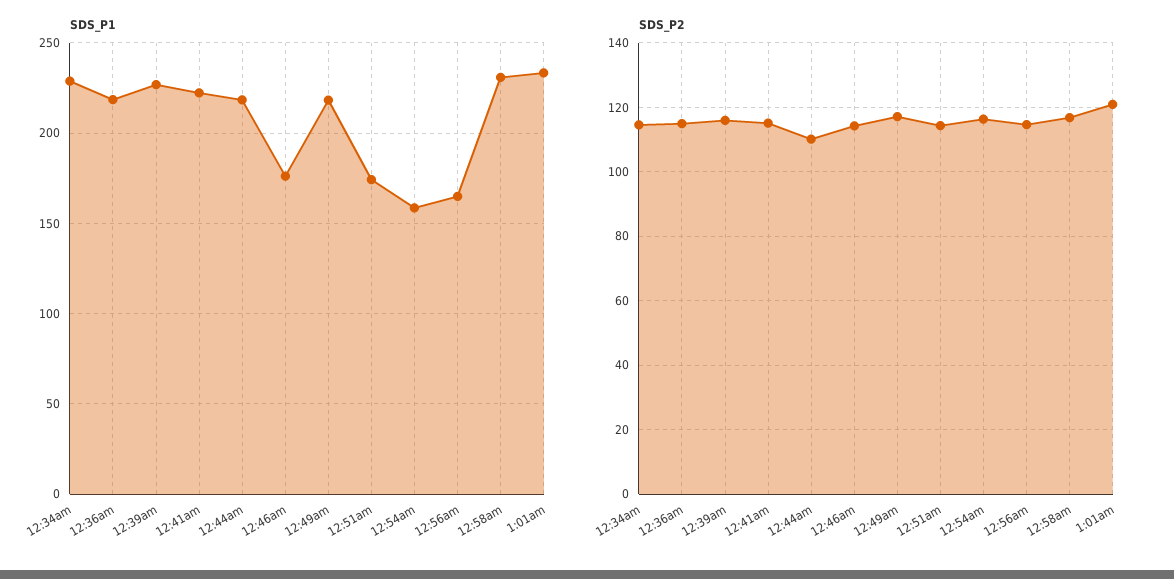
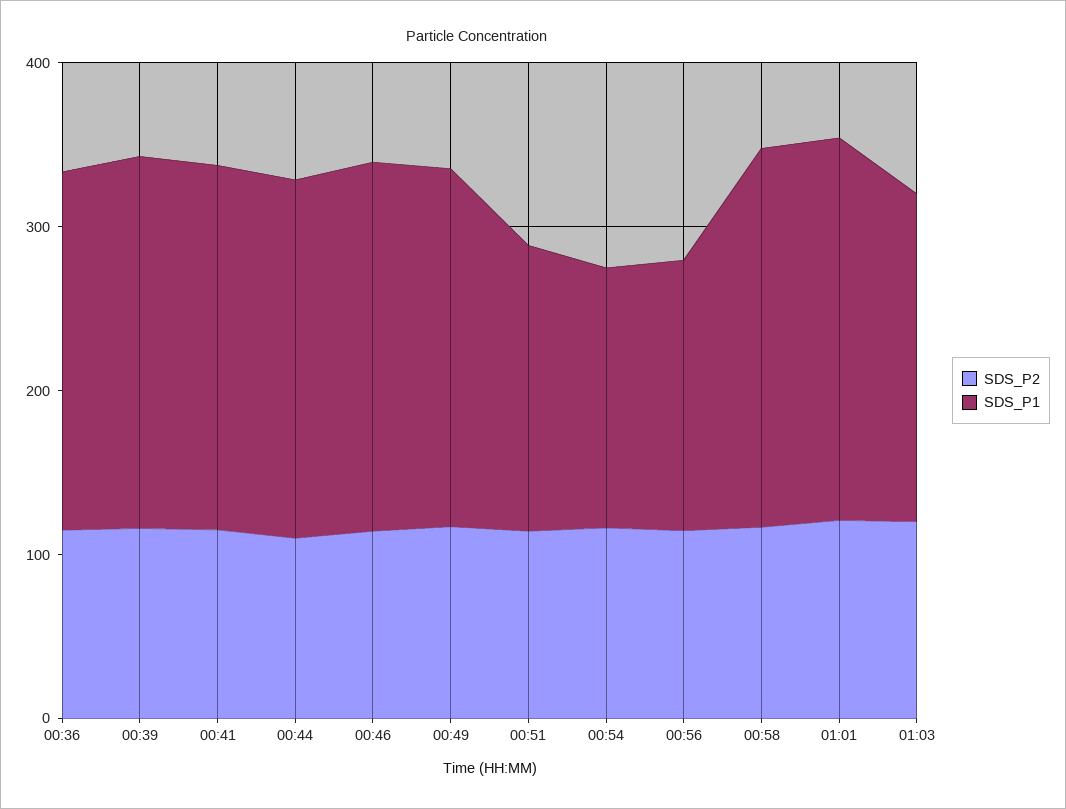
SDS_P1, 12:34am: 230 -> none
SDS_P1, 12:46am: 175 -> 220
SDS_P2, 12:34am: 114 -> none
SDS_P2, 01:03: none -> 120
SDS_P1, 01:03: none -> 200

